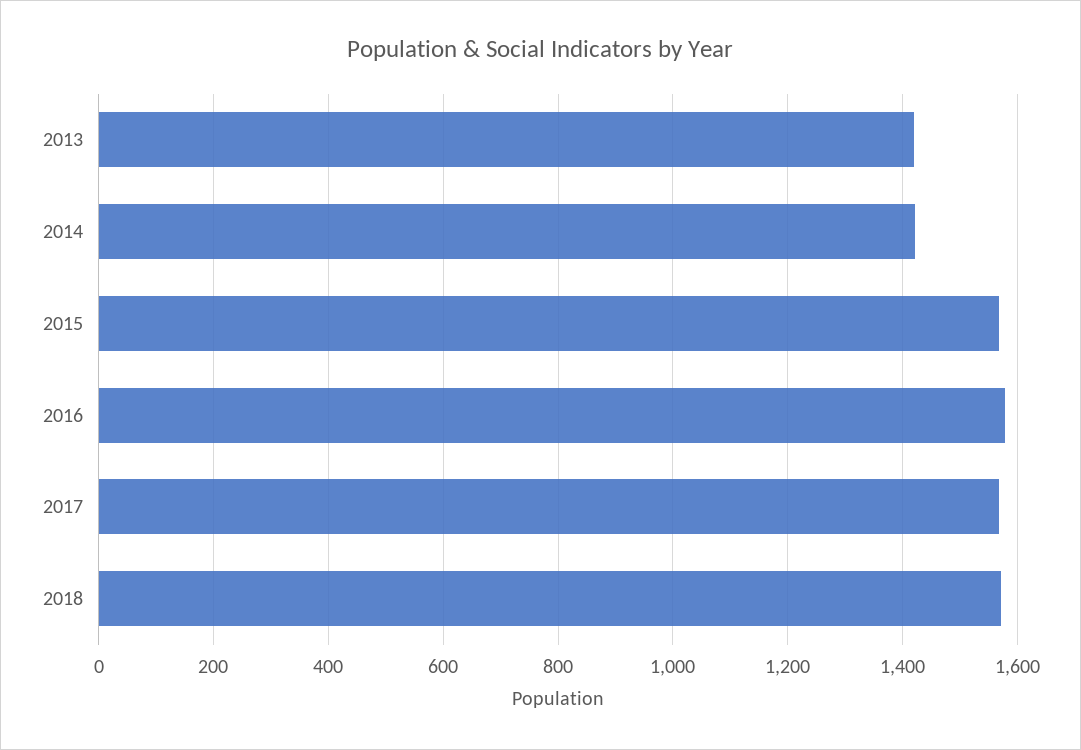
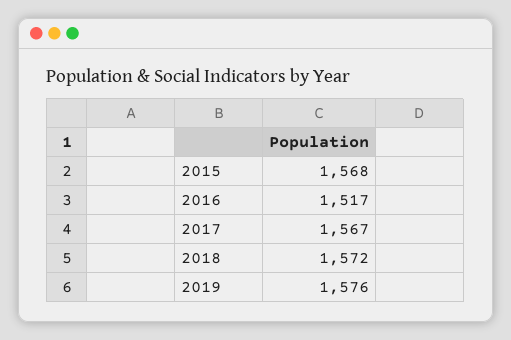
2013: 1420 -> none
2014: 1420 -> none
2016: 1580 -> 1517
2019: none -> 1576

